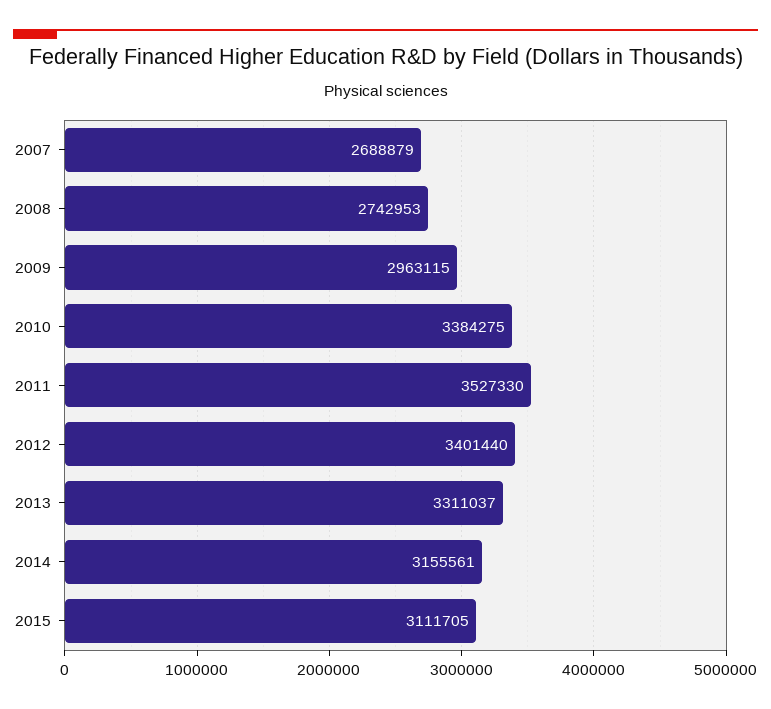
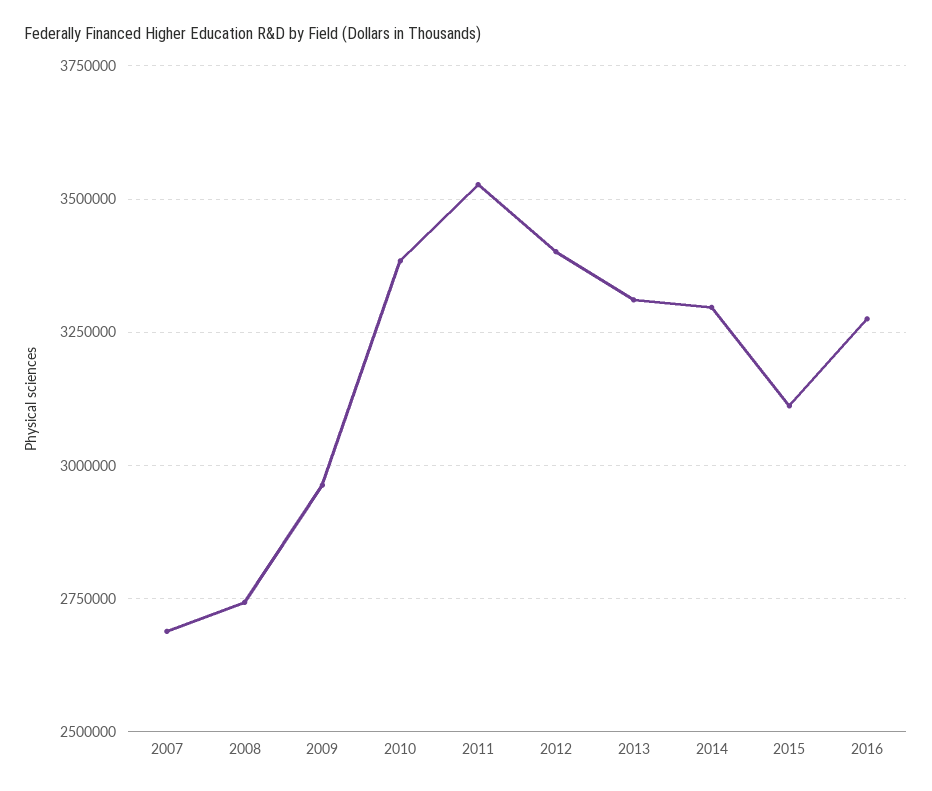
2014: 3155561 -> 3300000
2016: none -> 3275000

